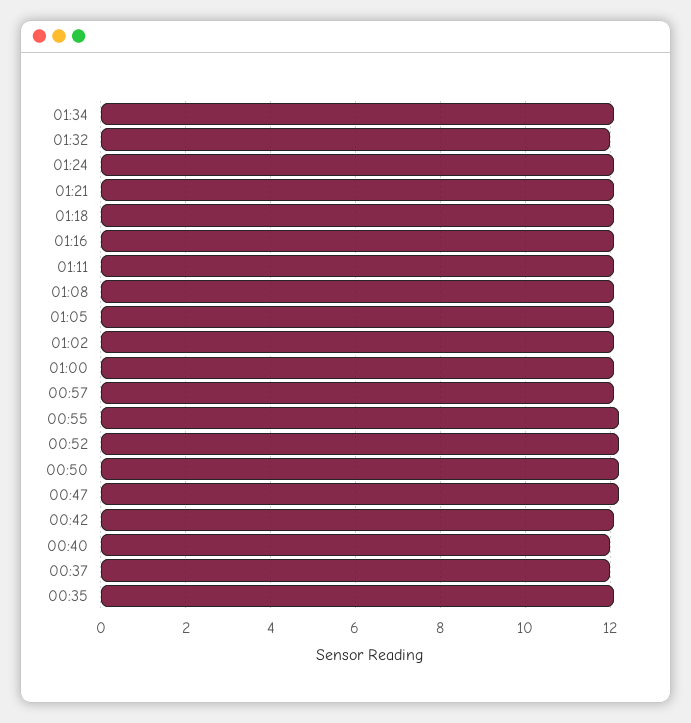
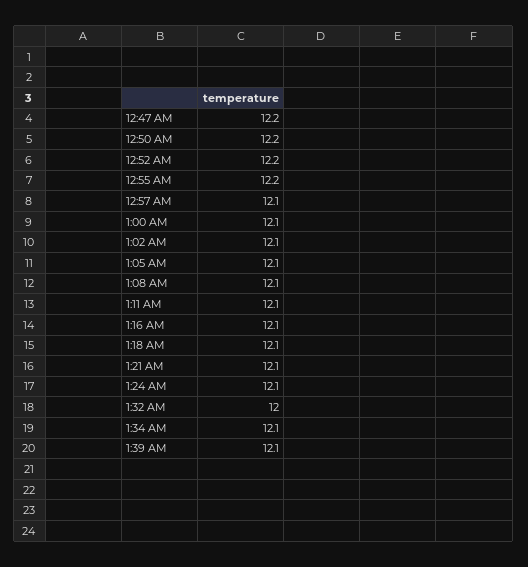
00:42: 12 -> none
00:40: 12 -> none
00:37: 12 -> none
00:35: 12 -> none
1:39 AM: none -> 12.1

